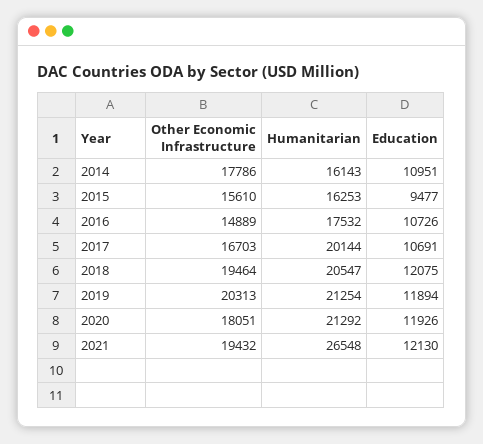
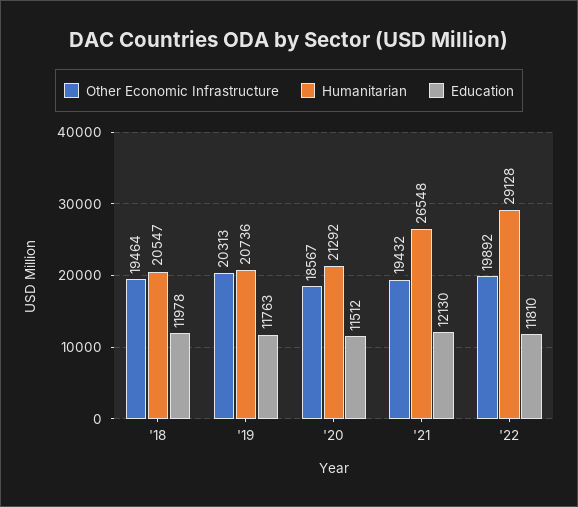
Other Economic Infrastructure, 2014: 17786 -> none
Humanitarian, 2014: 16143 -> none
Education, 2014: 10951 -> none
Other Economic Infrastructure, 2015: 15610 -> none
Humanitarian, 2015: 16253 -> none
Education, 2015: 9477 -> none
Other Economic Infrastructure, 2016: 14889 -> none
Humanitarian, 2016: 17532 -> none
Education, 2016: 10726 -> none
Other Economic Infrastructure, 2017: 16703 -> none
Humanitarian, 2017: 20144 -> none
Education, 2017: 10691 -> none
Education, 2018: 12075 -> 11978
Humanitarian, 2019: 21254 -> 20736
Education, 2019: 11894 -> 11763
Other Economic Infrastructure, 2020: 18051 -> 18567
Education, 2020: 11926 -> 11512
Other Economic Infrastructure, '22: none -> 19892
Humanitarian, '22: none -> 29128
Education, '22: none -> 11810

